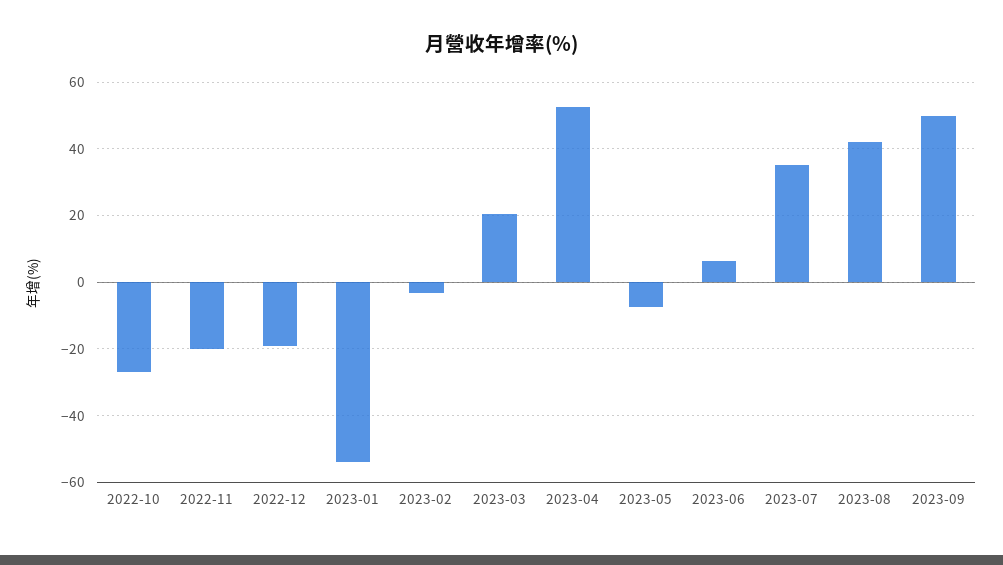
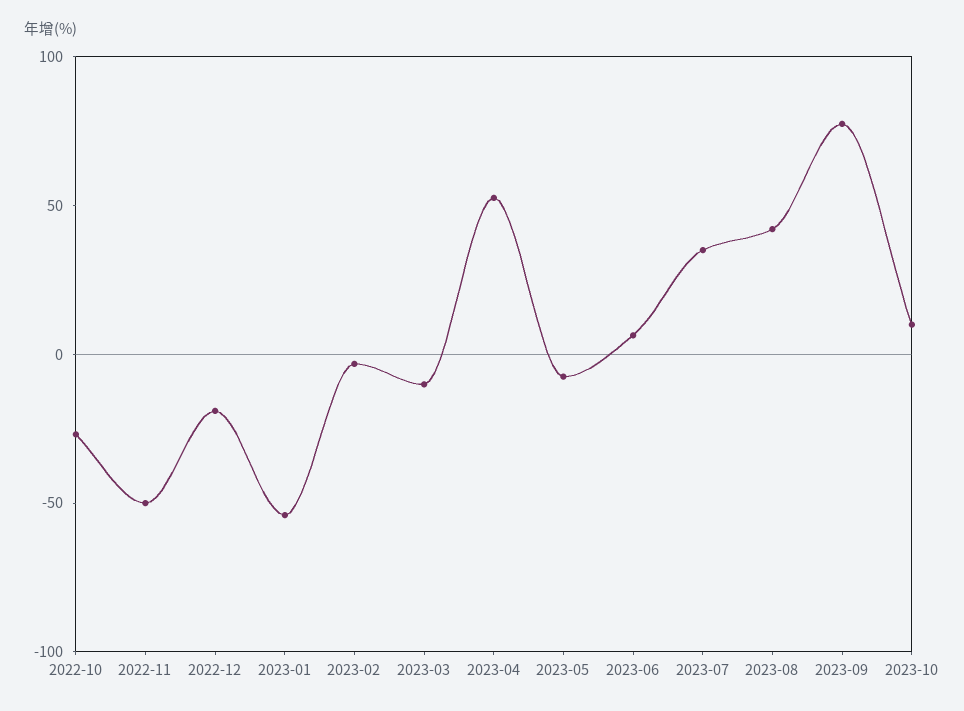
2022-11: -20 -> -50
2023-03: 20 -> -10
2023-09: 50 -> 80
2023-10: none -> 10

